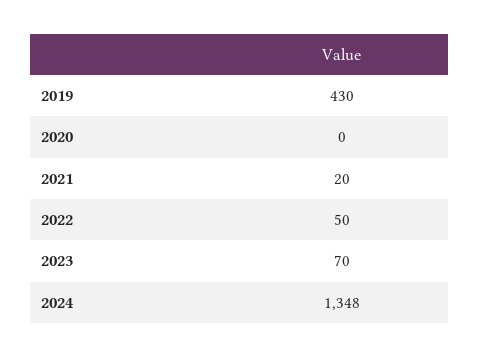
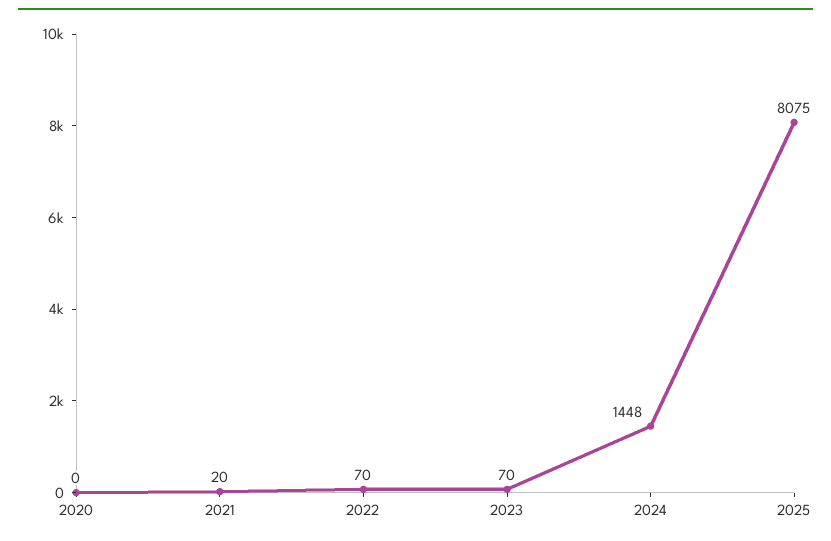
2019: 430 -> none
2022: 50 -> 70
2024: 1348 -> 1448
2025: none -> 8075

